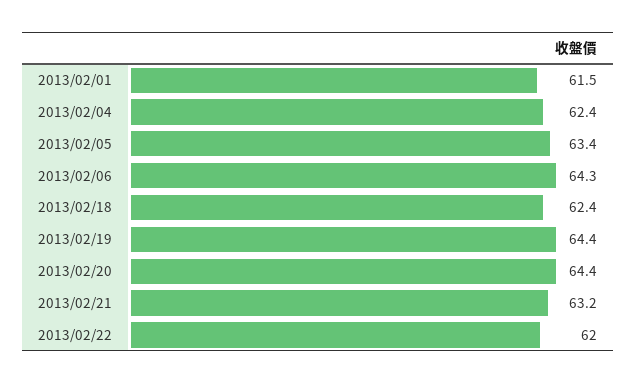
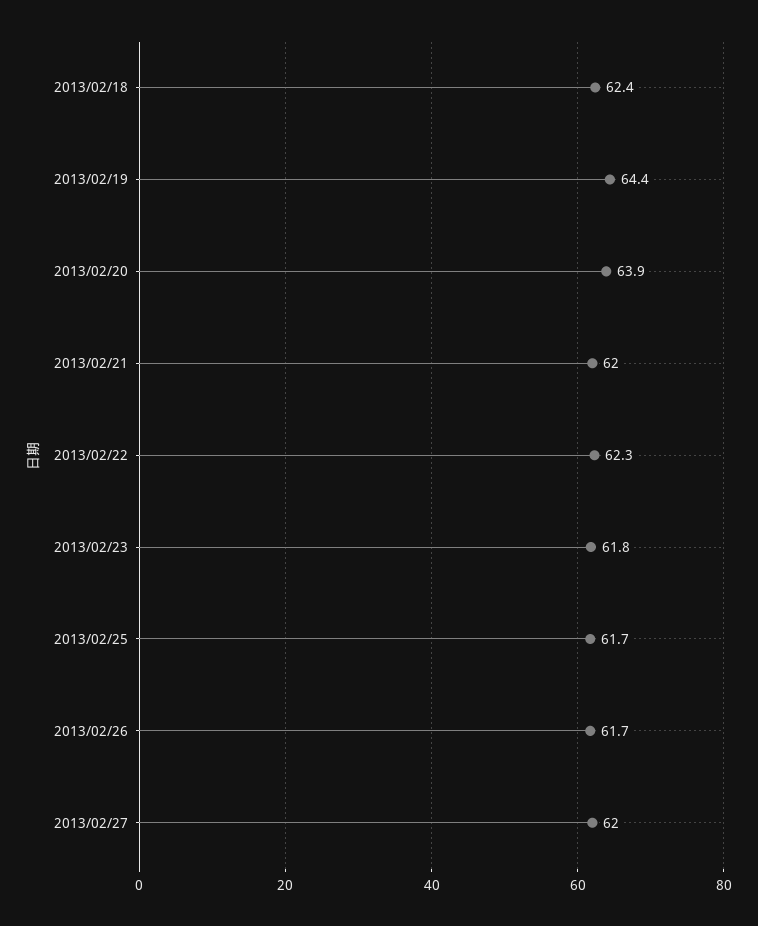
2013/02/01: 61.5 -> none
2013/02/04: 62.4 -> none
2013/02/05: 63.4 -> none
2013/02/06: 64.3 -> none
2013/02/20: 64.4 -> 63.9
2013/02/21: 63.2 -> 62
2013/02/22: 62 -> 62.3
2013/02/23: none -> 61.8
2013/02/25: none -> 61.7
2013/02/26: none -> 61.7
2013/02/27: none -> 62

